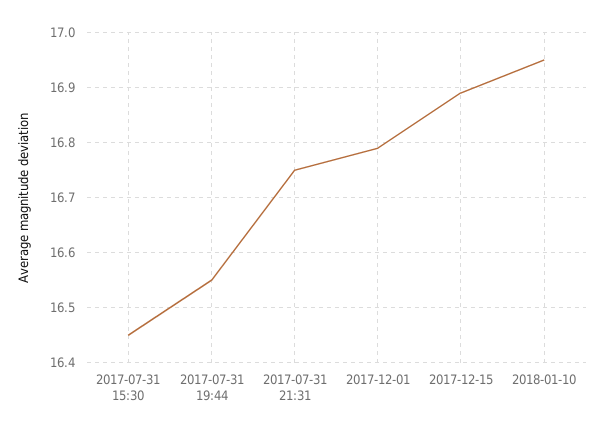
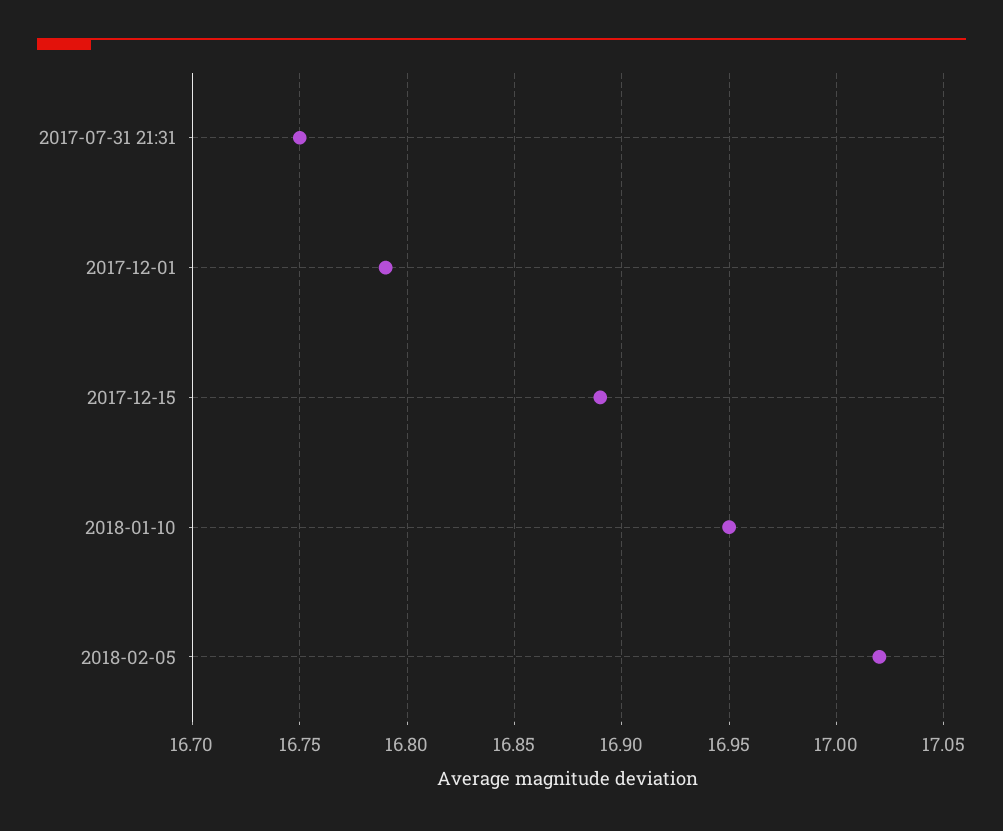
2017-07-31 15:30: 16.45 -> none
2017-07-31 19:44: 16.55 -> none
2018-02-05: none -> 17.02

